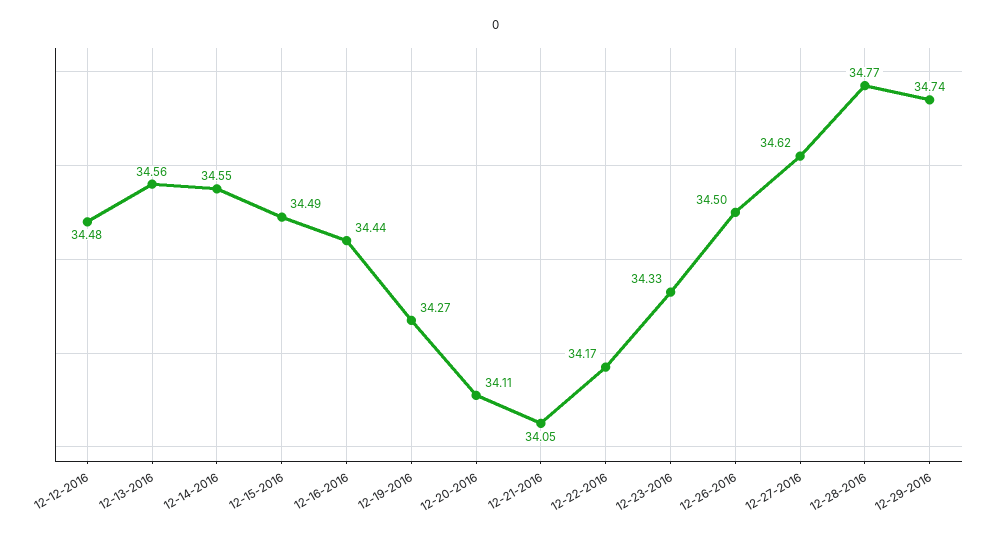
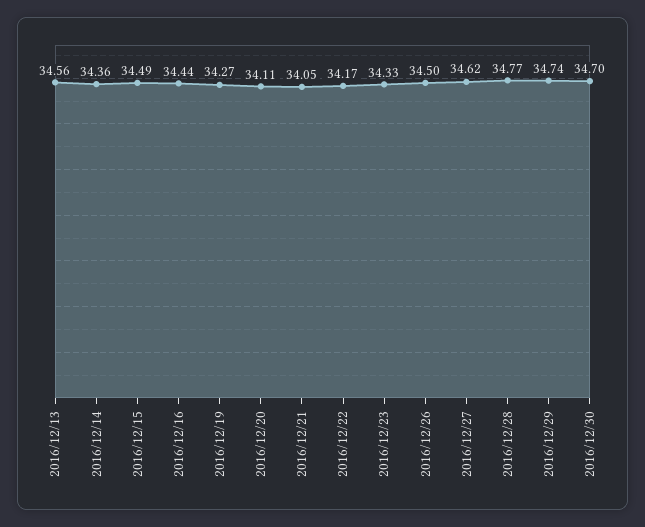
12-12-2016: 34.48 -> none
12-14-2016: 34.55 -> 34.36
2016/12/30: none -> 34.7

